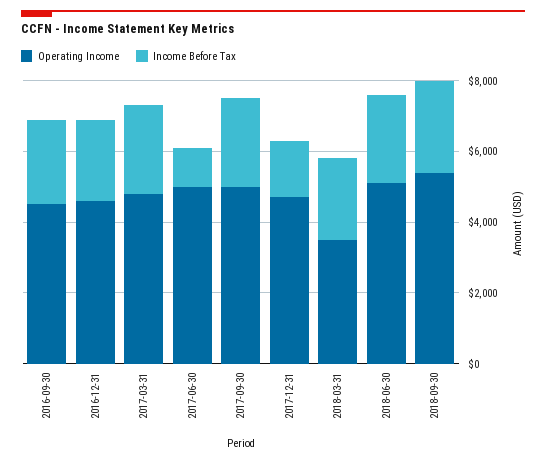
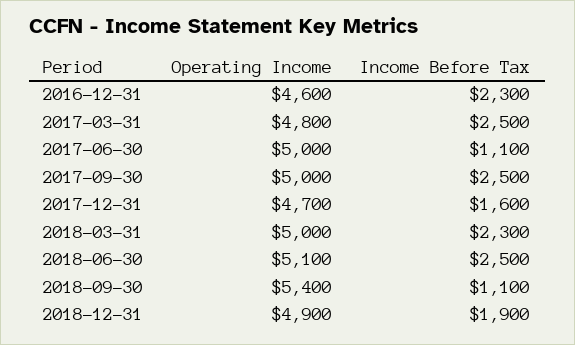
Operating Income, 2016-09-30: 4500 -> none
Income Before Tax, 2016-09-30: 2500 -> none
Operating Income, 2018-03-31: 3500 -> 5000
Income Before Tax, 2018-09-30: 2500 -> 1100
Operating Income, 2018-12-31: none -> 4900
Income Before Tax, 2018-12-31: none -> 1900

